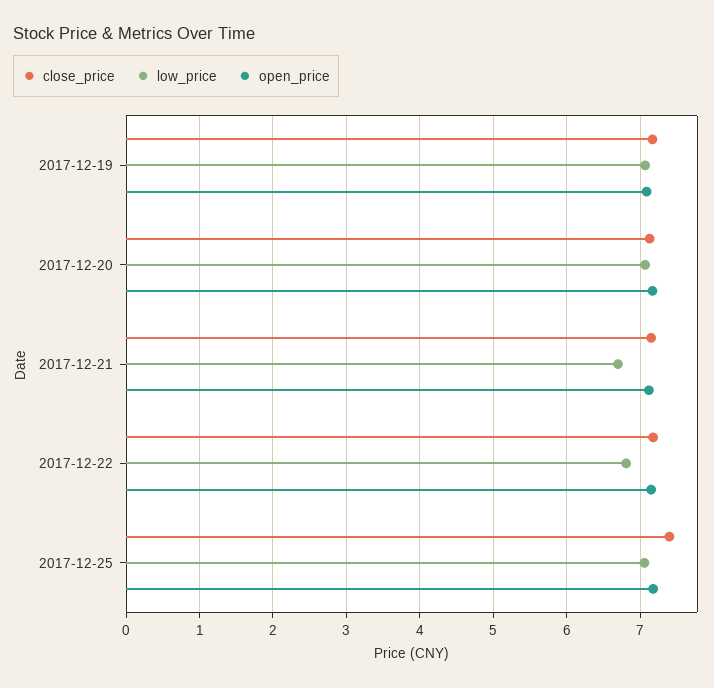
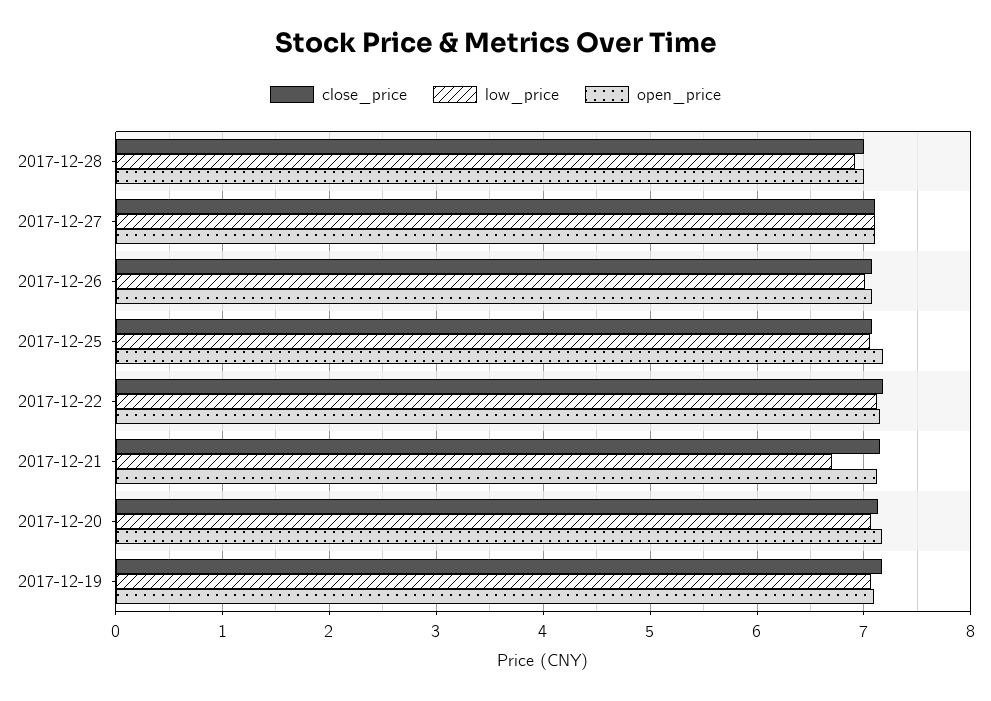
low_price, 2017-12-22: 6.8 -> 7.1
close_price, 2017-12-25: 7.4 -> 7.1
close_price, 2017-12-28: none -> 7
low_price, 2017-12-28: none -> 6.9
open_price, 2017-12-28: none -> 7
close_price, 2017-12-27: none -> 7.1
low_price, 2017-12-27: none -> 7.1
open_price, 2017-12-27: none -> 7.1
close_price, 2017-12-26: none -> 7.1
low_price, 2017-12-26: none -> 7
open_price, 2017-12-26: none -> 7.1

